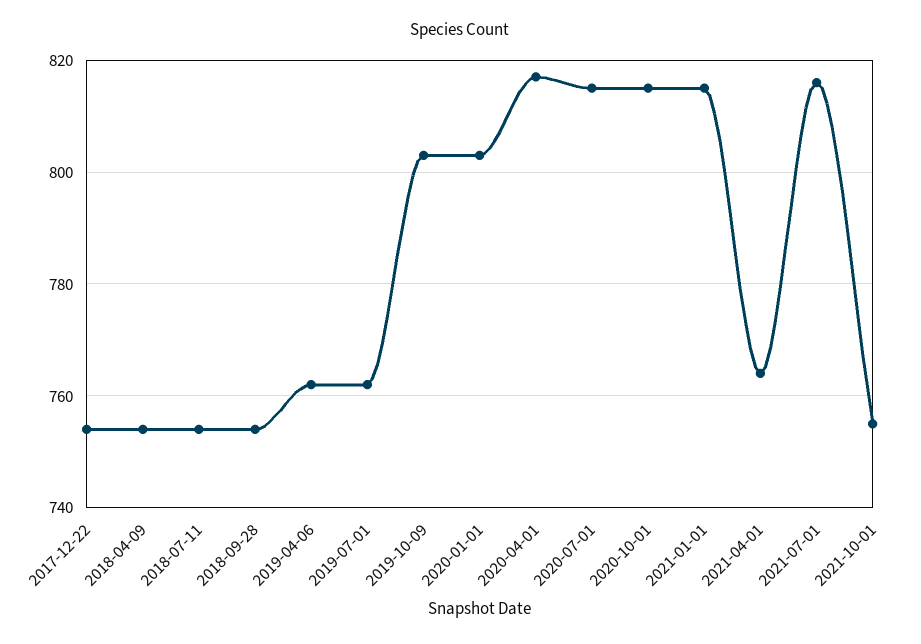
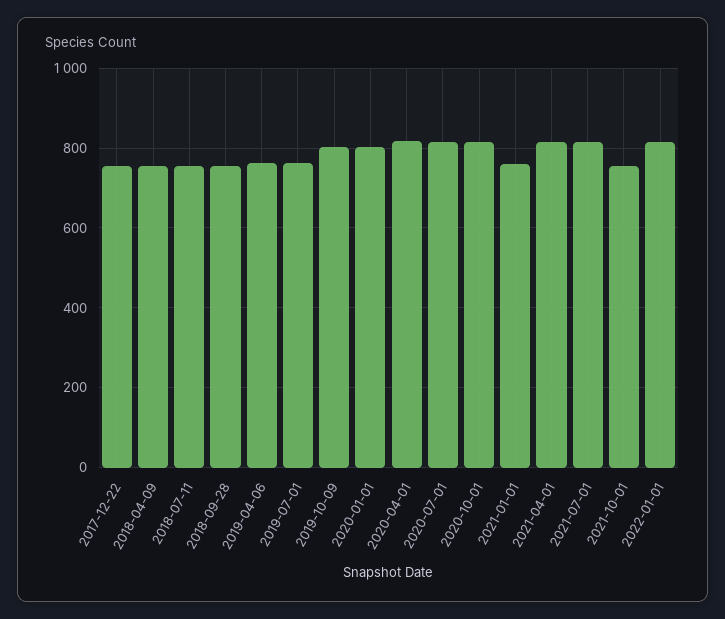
2021-01-01: 815 -> 760
2021-04-01: 765 -> 820
2022-01-01: none -> 820

